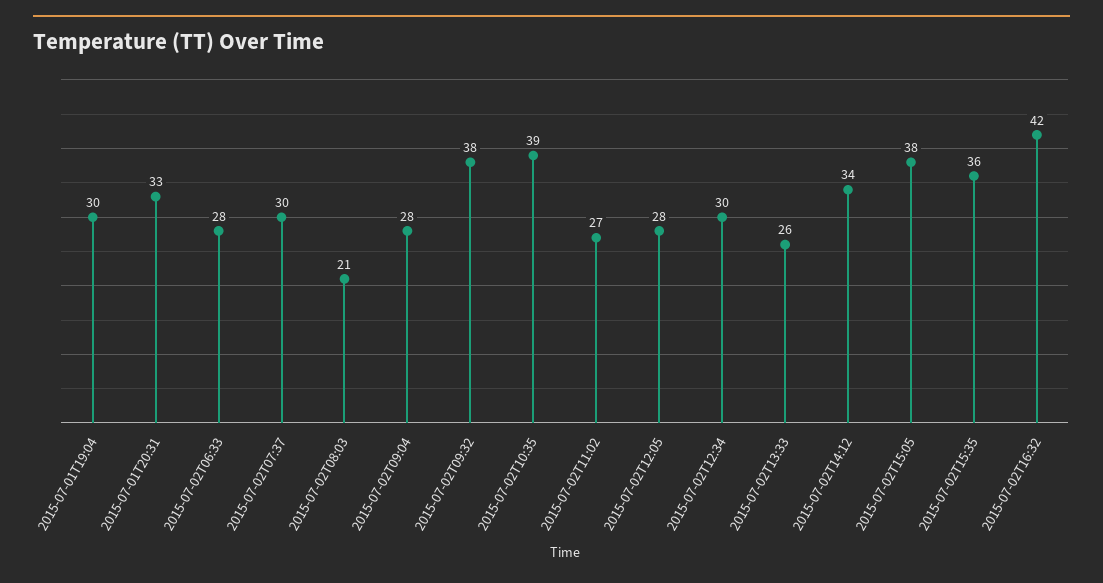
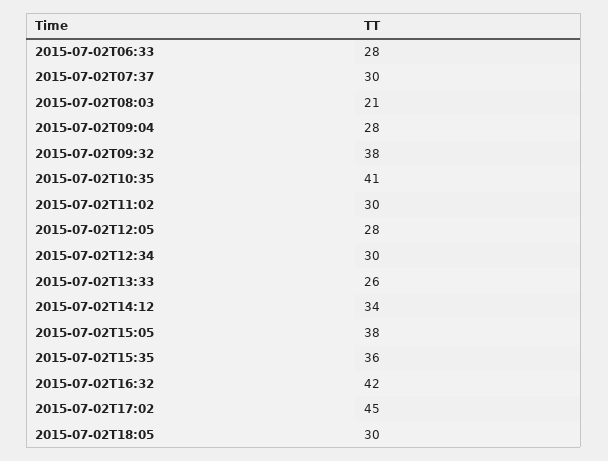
2015-07-01T19:04: 30 -> none
2015-07-01T20:31: 33 -> none
2015-07-02T10:35: 39 -> 41
2015-07-02T11:02: 27 -> 30
2015-07-02T17:02: none -> 45
2015-07-02T18:05: none -> 30

